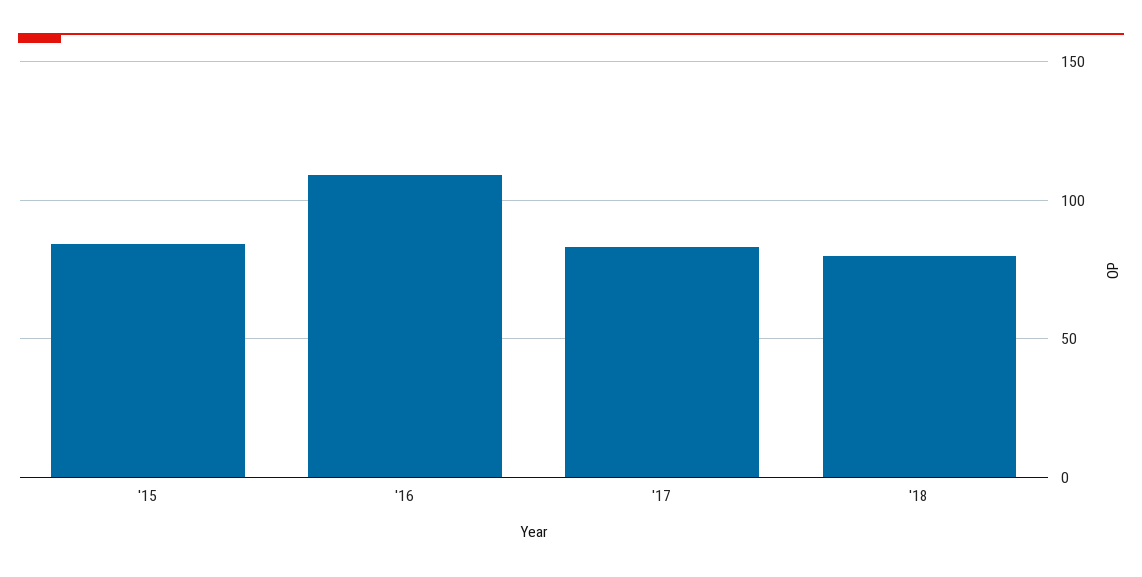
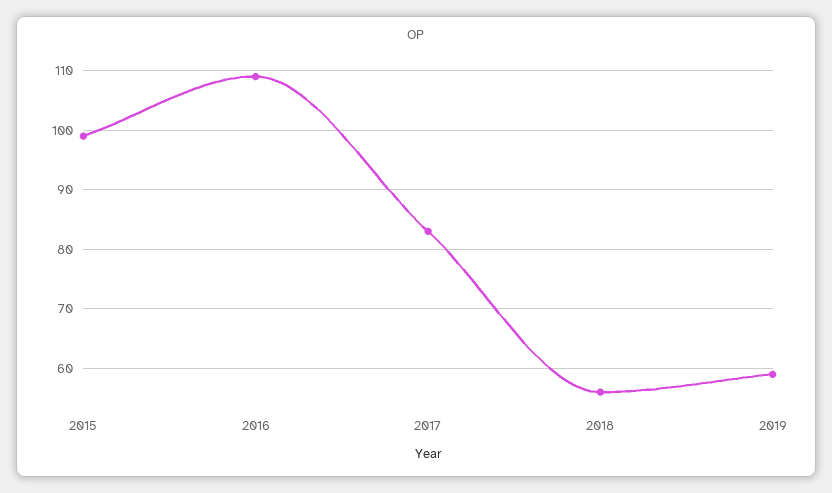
'15: 85 -> 100
'18: 80 -> 55
2019: none -> 60

